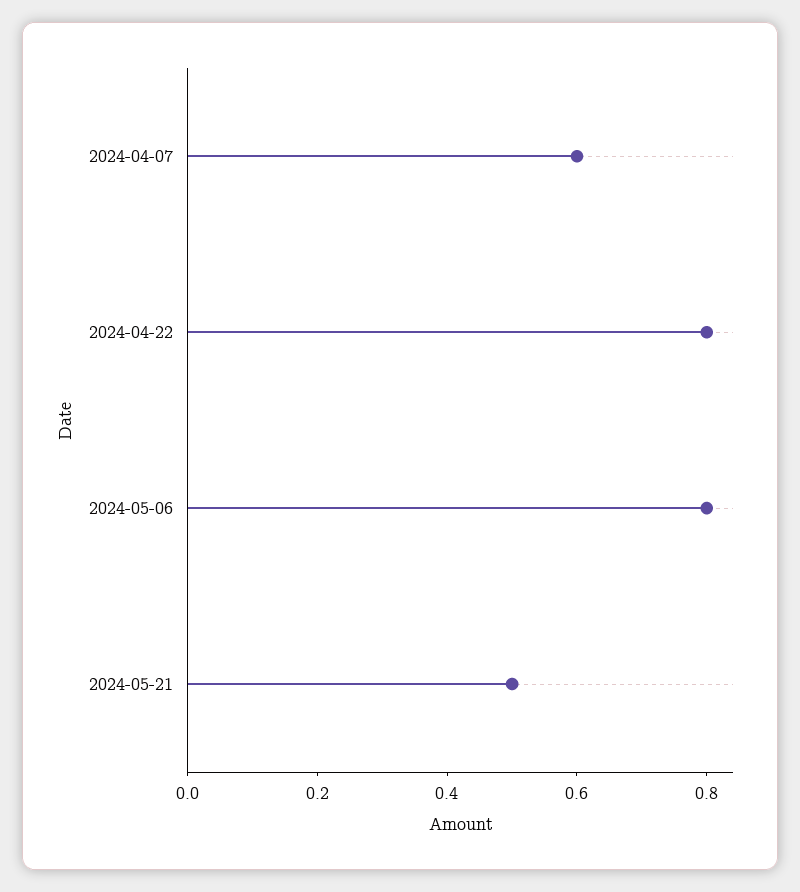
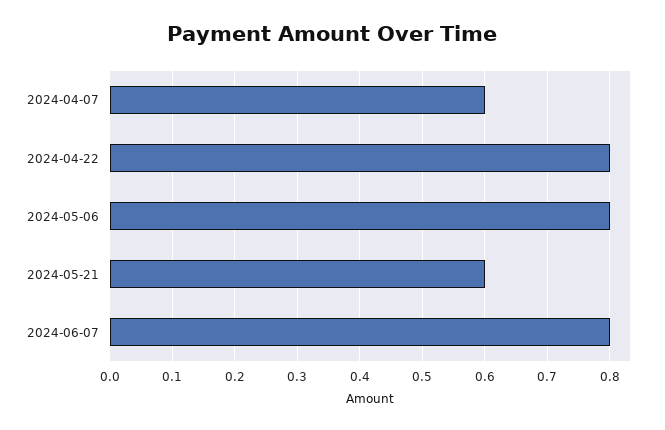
2024-05-21: 0.5 -> 0.6
2024-06-07: none -> 0.8

